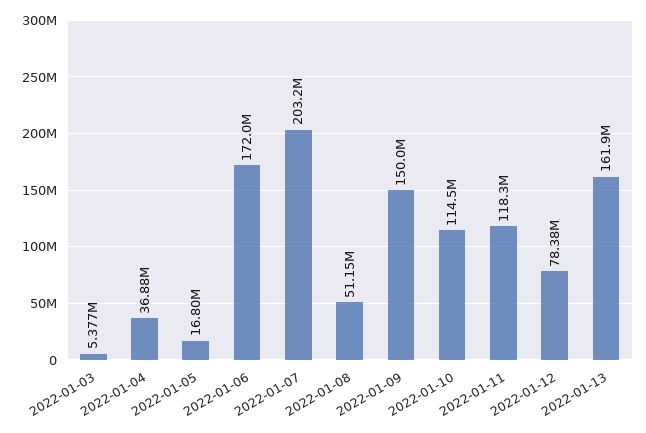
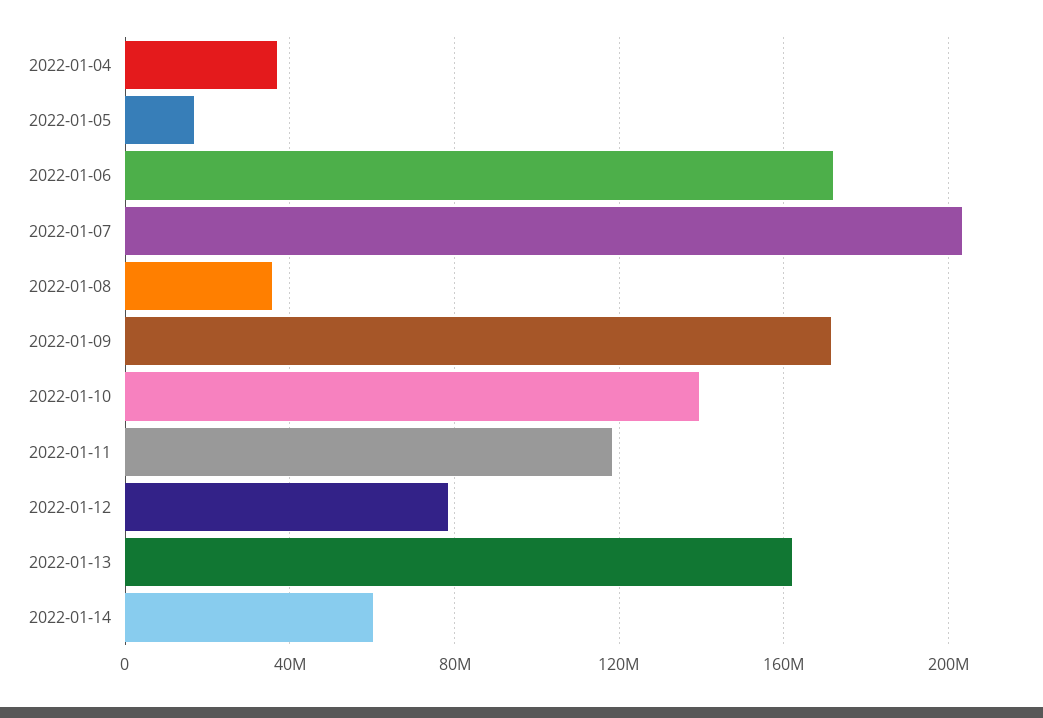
2022-01-03: 5377000 -> none
2022-01-08: 51150000 -> 35000000
2022-01-09: 150000000 -> 170000000
2022-01-10: 114500000 -> 140000000
2022-01-14: none -> 60000000

